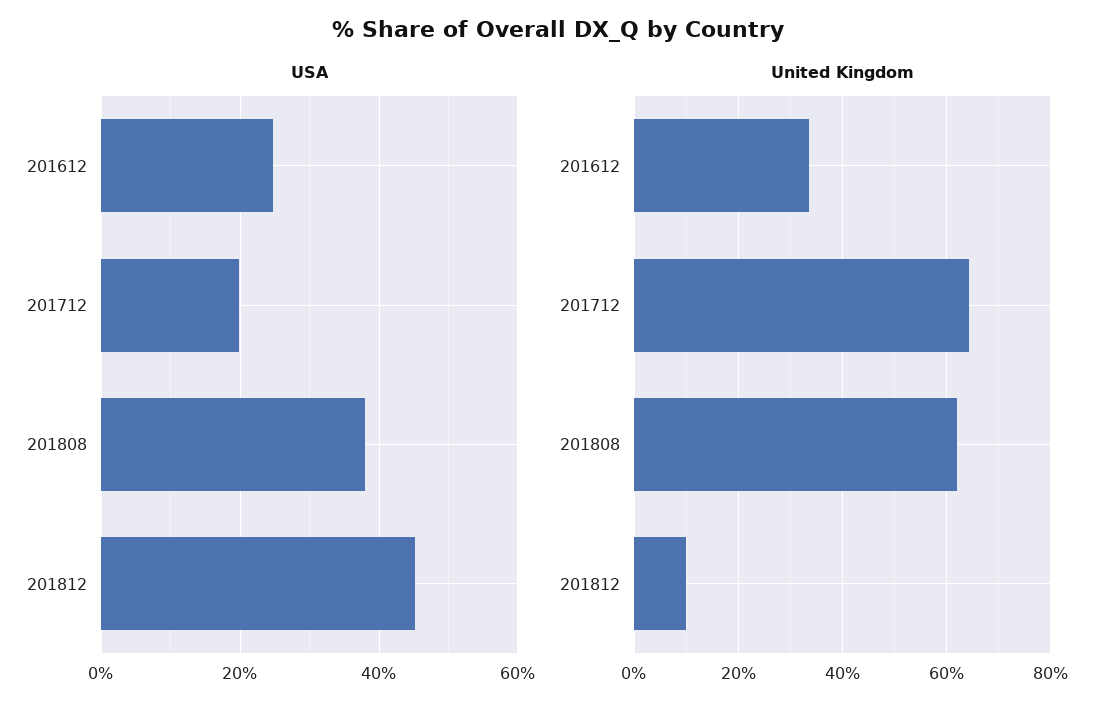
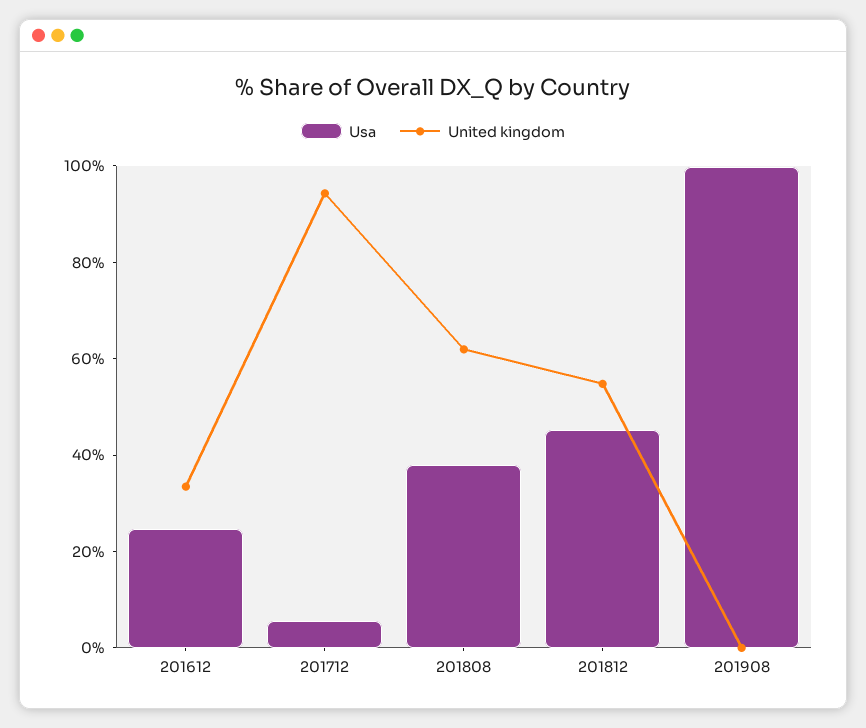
USA, 201712: 20 -> 5
United Kingdom, 201712: 64 -> 95
United Kingdom, 201812: 10 -> 55
USA, 201908: none -> 100
United Kingdom, 201908: none -> 0

